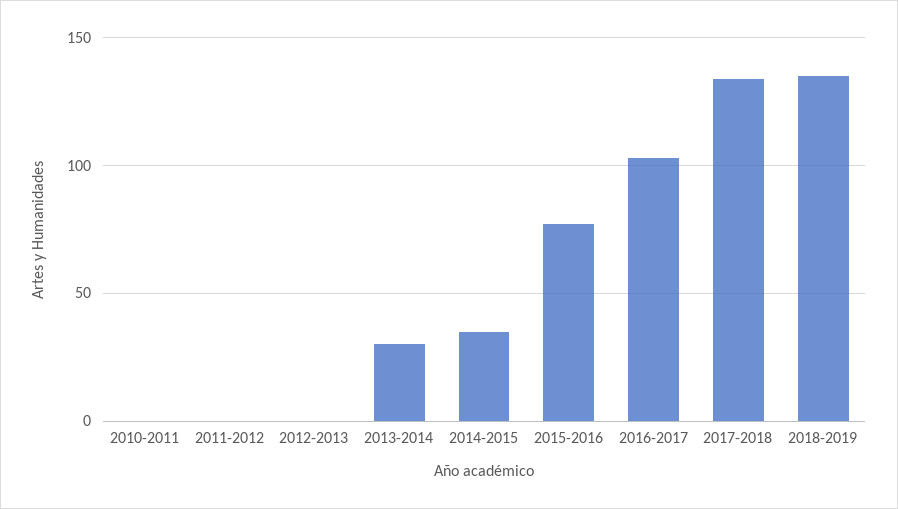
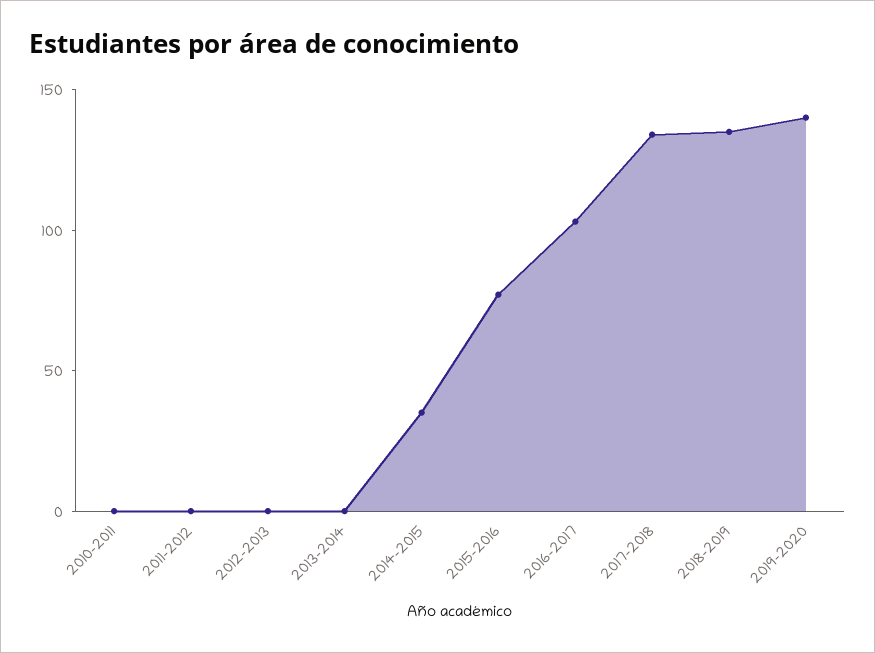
2013-2014: 30 -> 0
2019-2020: none -> 140

